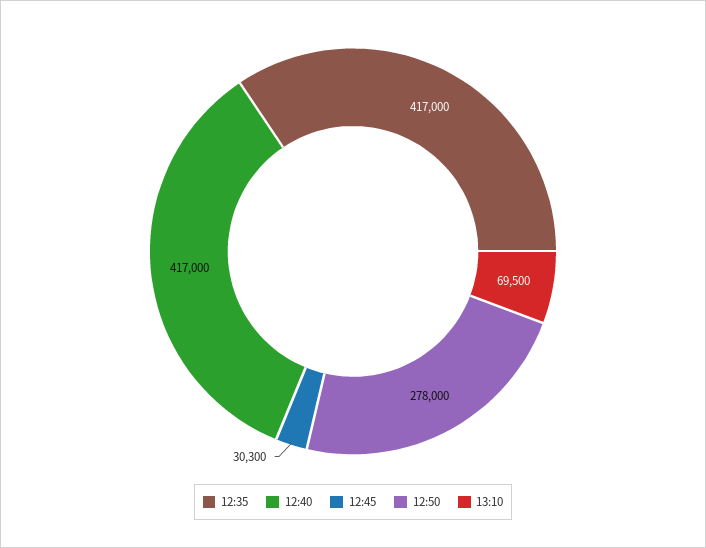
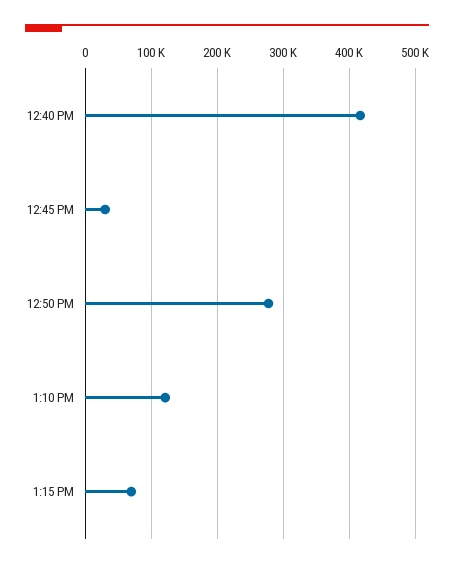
12:35: 417000 -> none
13:10: 69500 -> 120000
1:15 PM: none -> 70000

